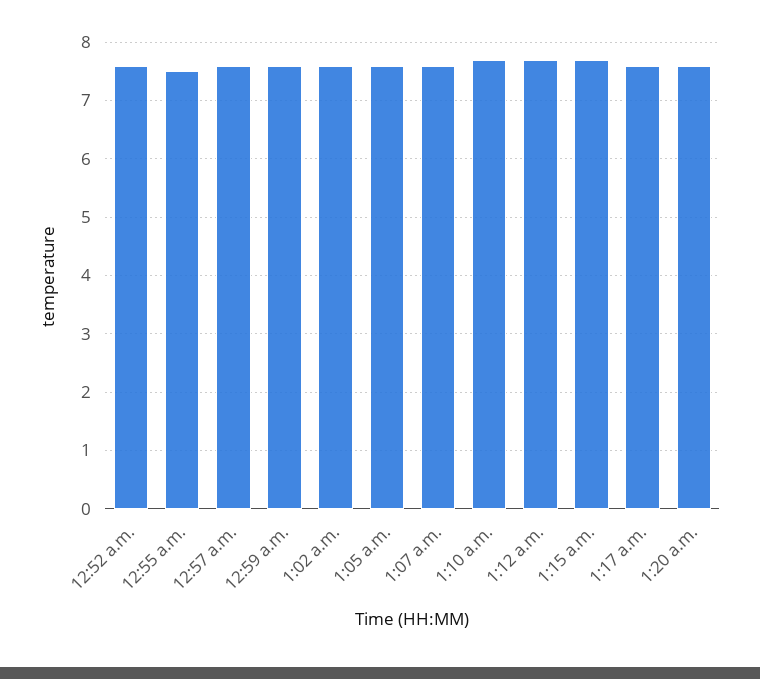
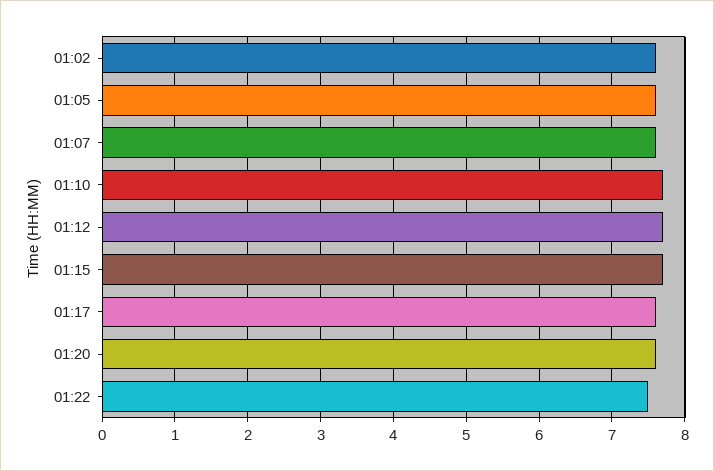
12:52 a.m.: 7.5 -> none
12:55 a.m.: 7.5 -> none
12:57 a.m.: 7.5 -> none
12:59 a.m.: 7.5 -> none
01:22: none -> 7.5

